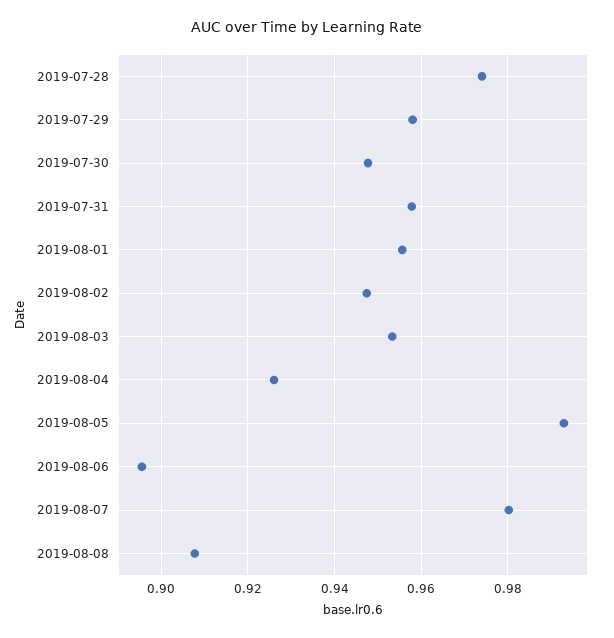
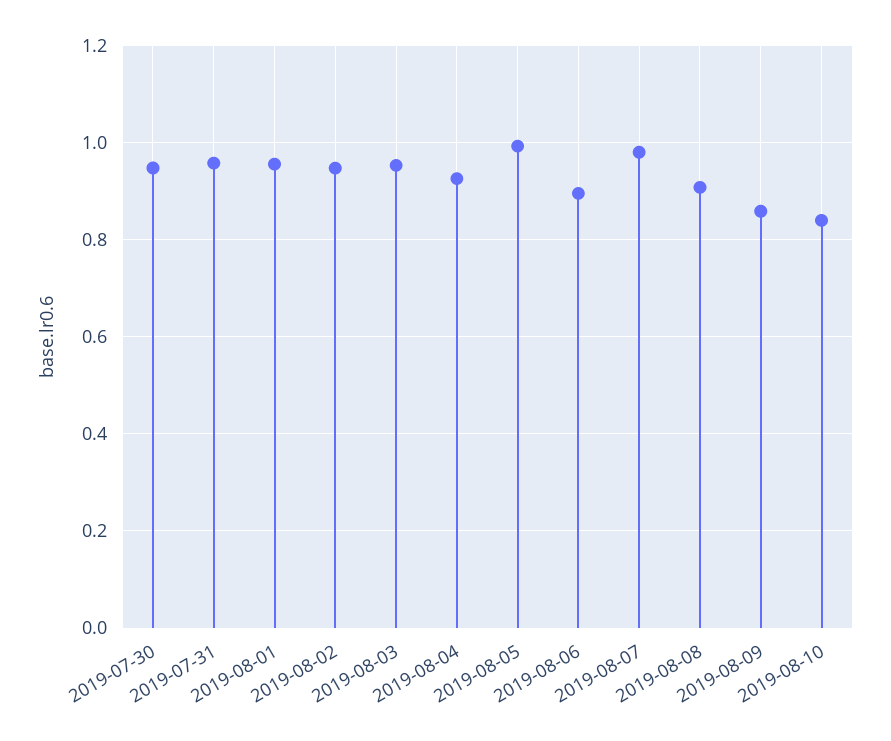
2019-07-28: 0.974 -> none
2019-07-29: 0.958 -> none
2019-08-09: none -> 0.86
2019-08-10: none -> 0.84

